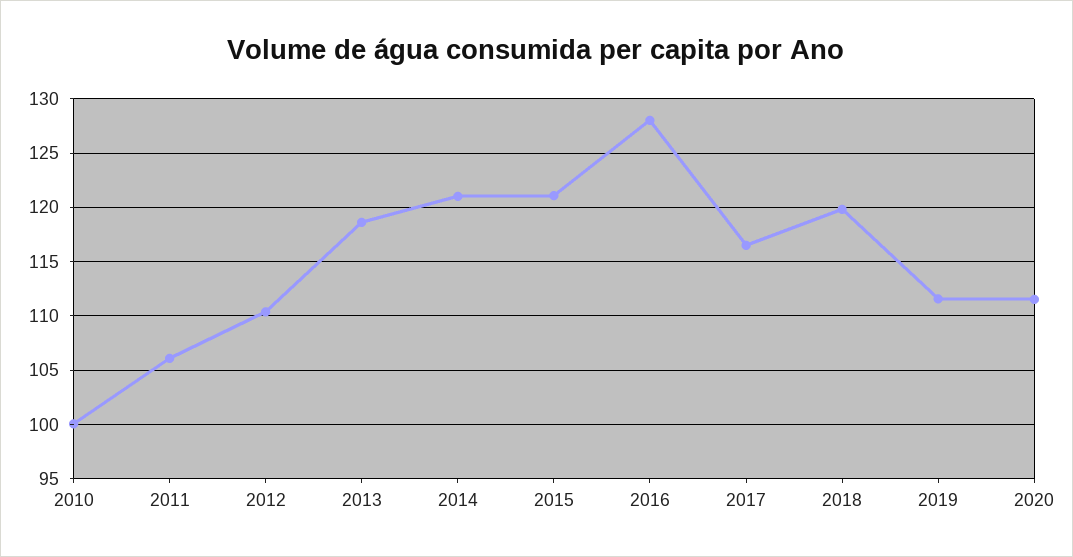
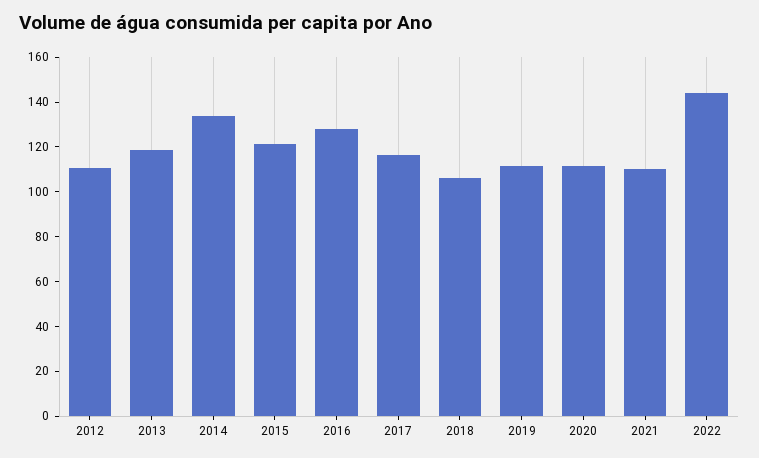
2010: 100 -> none
2011: 106 -> none
2014: 121 -> 135
2018: 120 -> 105
2021: none -> 110
2022: none -> 145

